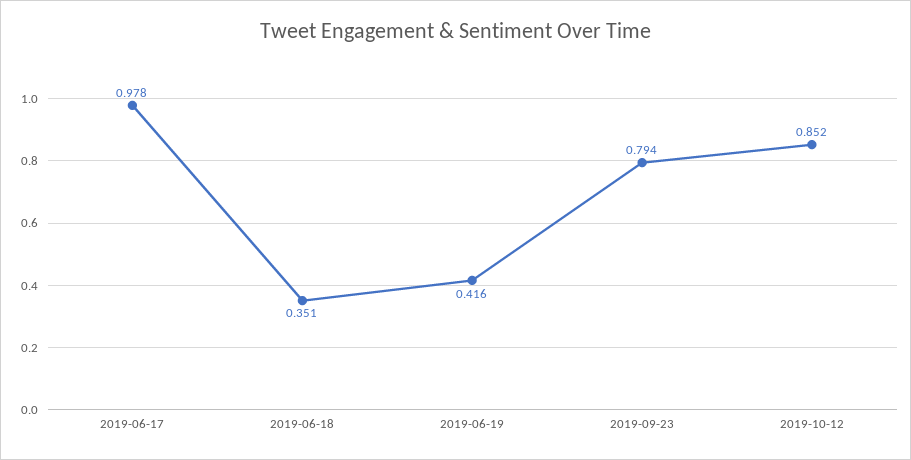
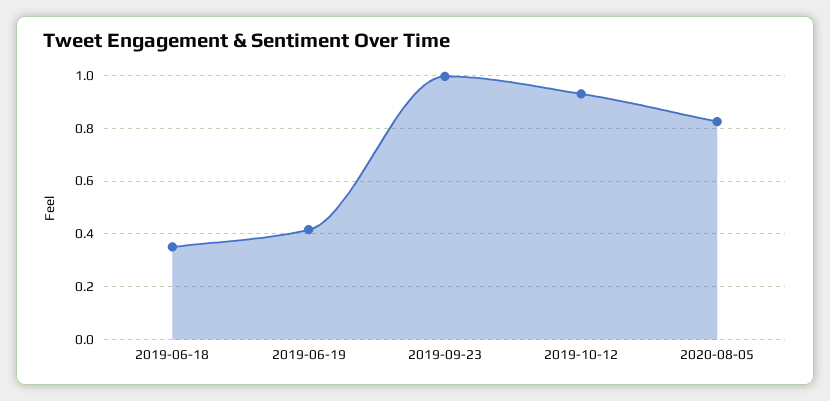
2019-06-17: 0.978 -> none
2019-09-23: 0.794 -> 1
2019-10-12: 0.852 -> 0.925
2020-08-05: none -> 0.825

